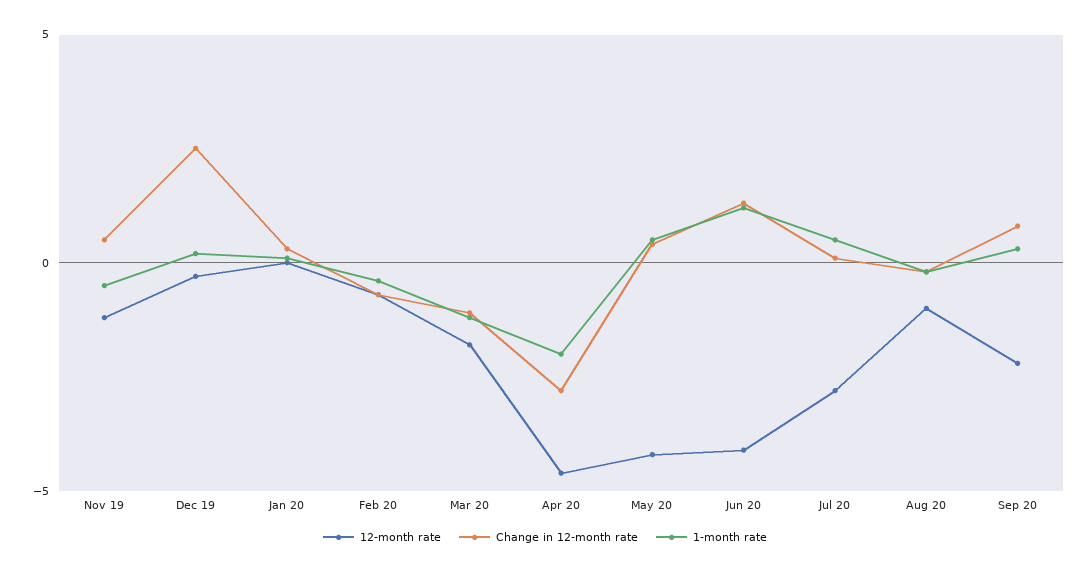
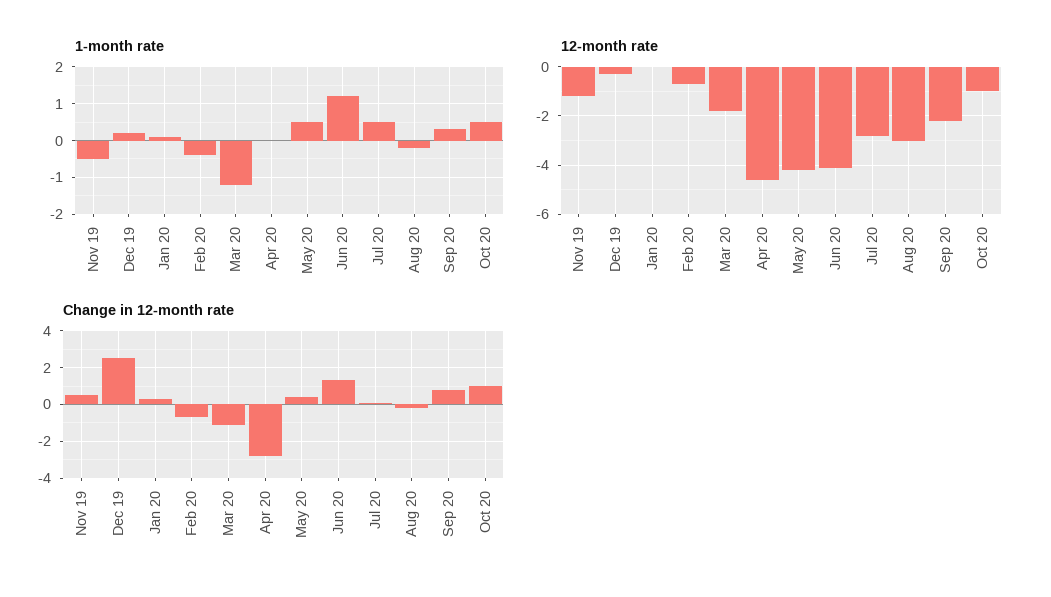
1-month rate, Apr 20: -2 -> 0
12-month rate, Aug 20: -1 -> -3
1-month rate, Oct 20: none -> 0.5
12-month rate, Oct 20: none -> -1
Change in 12-month rate, Oct 20: none -> 1

